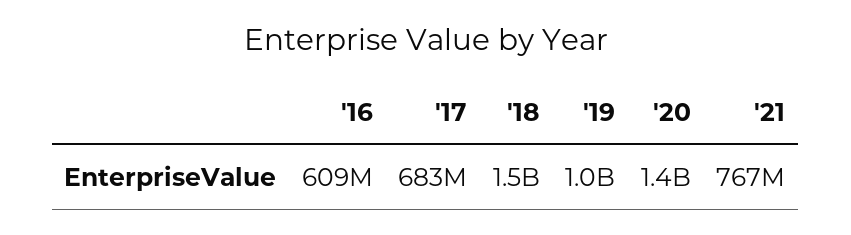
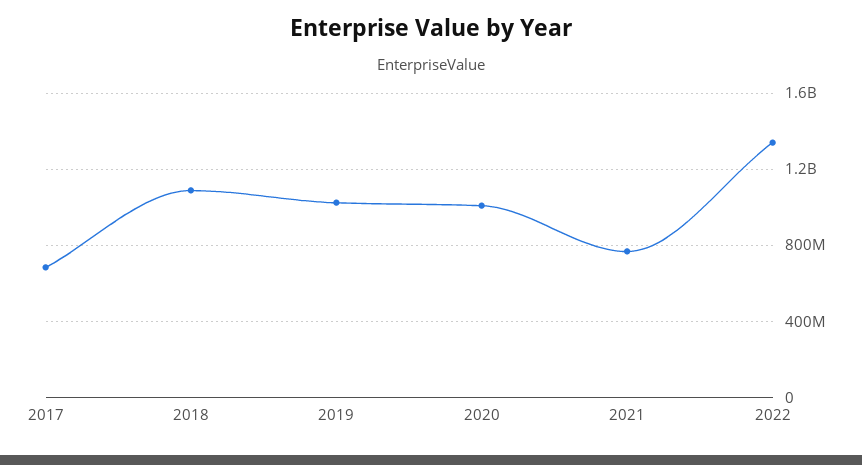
'16: 609000000 -> none
'18: 1500000000 -> 1100000000
'20: 1400000000 -> 1000000000
2022: none -> 1350000000

